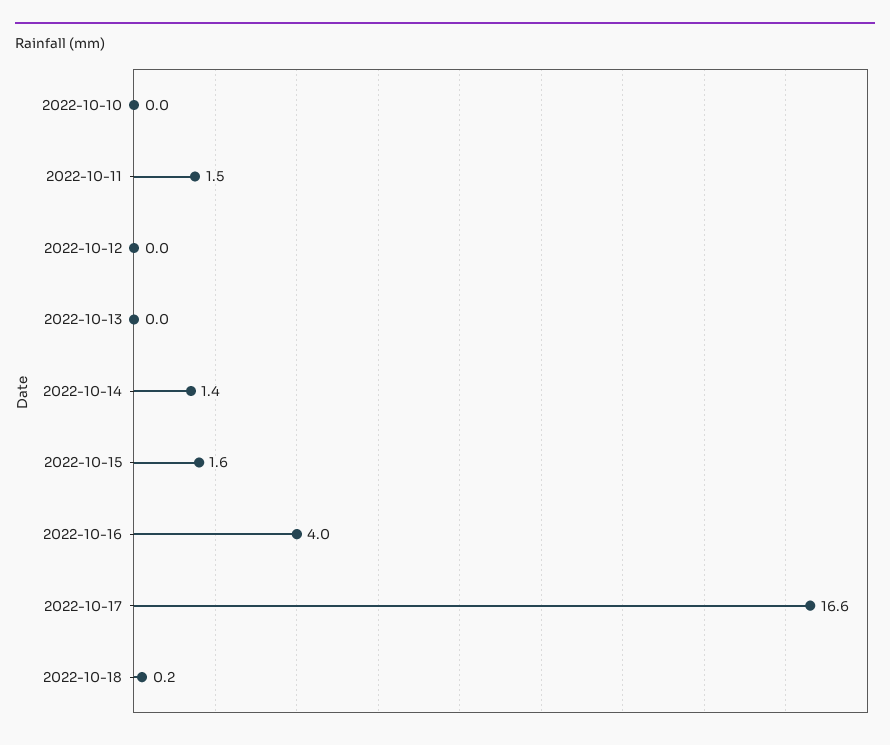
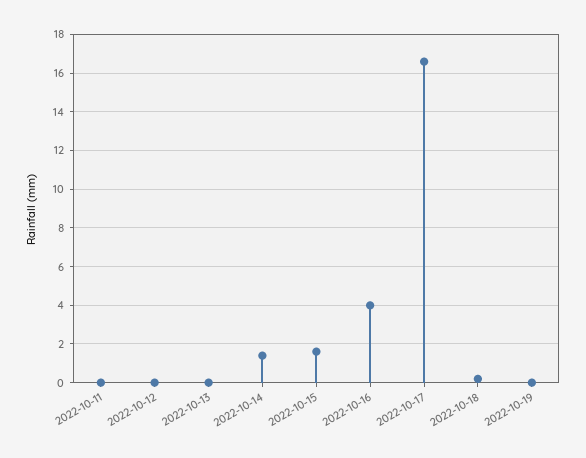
2022-10-10: 0 -> none
2022-10-11: 1.5 -> 0
2022-10-19: none -> 0

